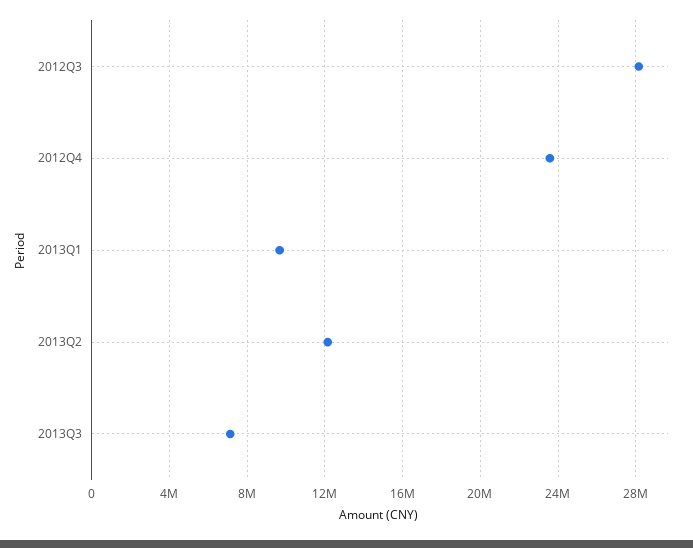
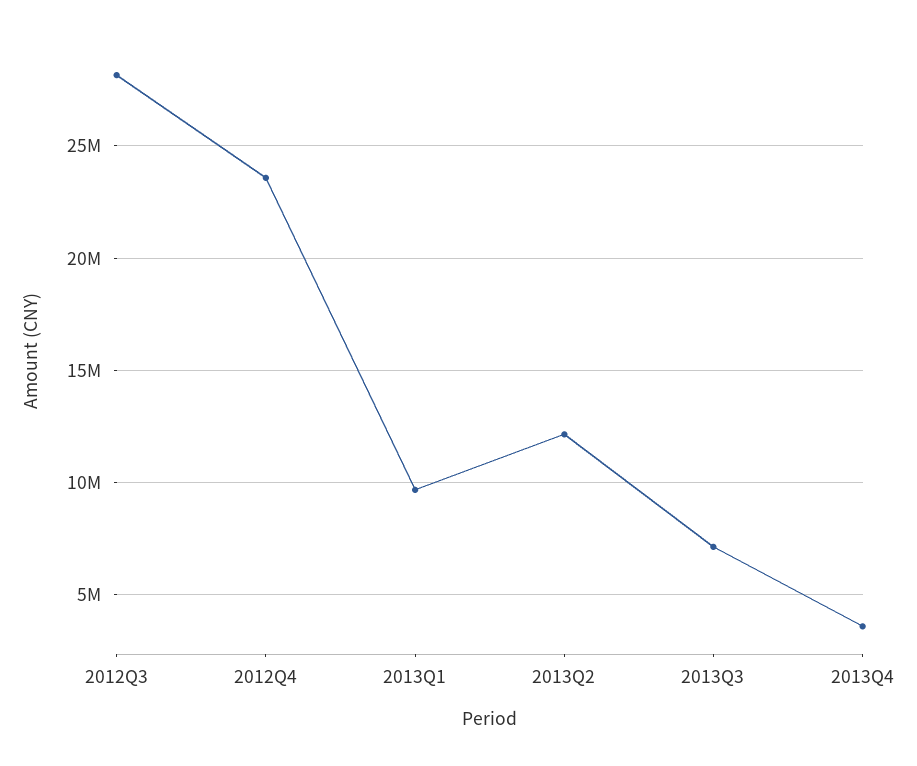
2013Q4: none -> 3500000

